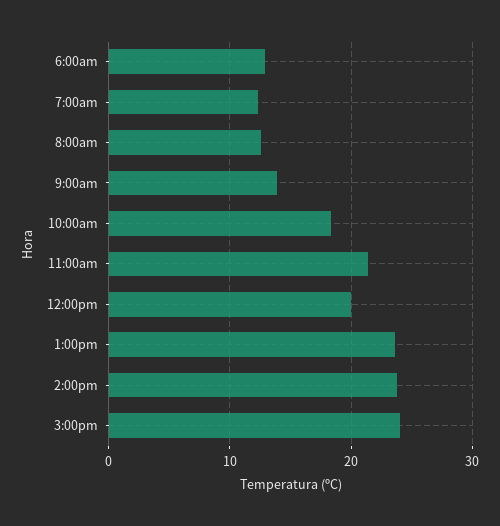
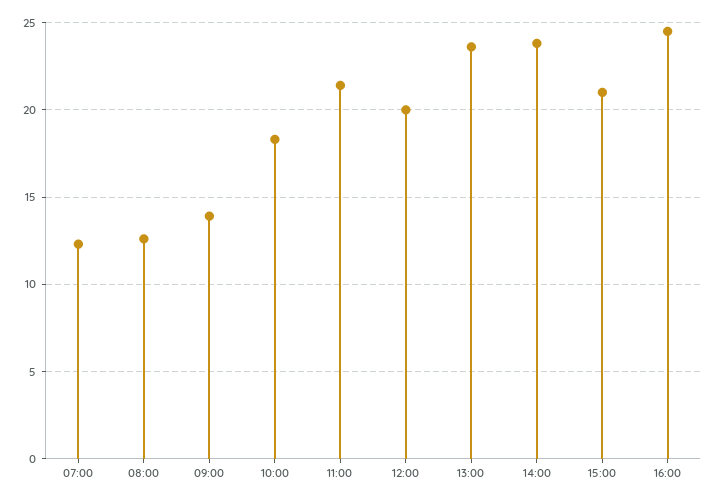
6:00am: 13 -> none
3:00pm: 24 -> 21
16:00: none -> 24.5

